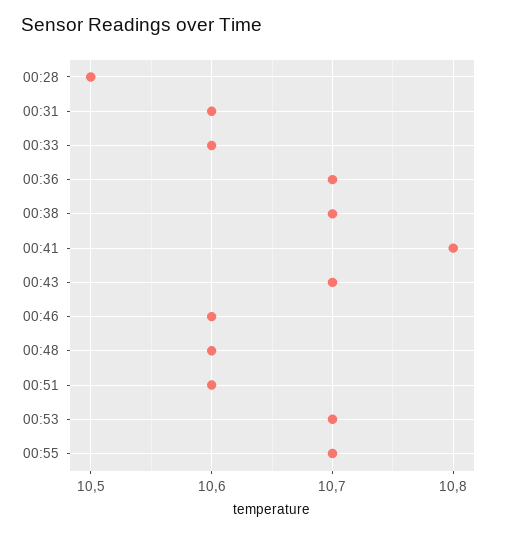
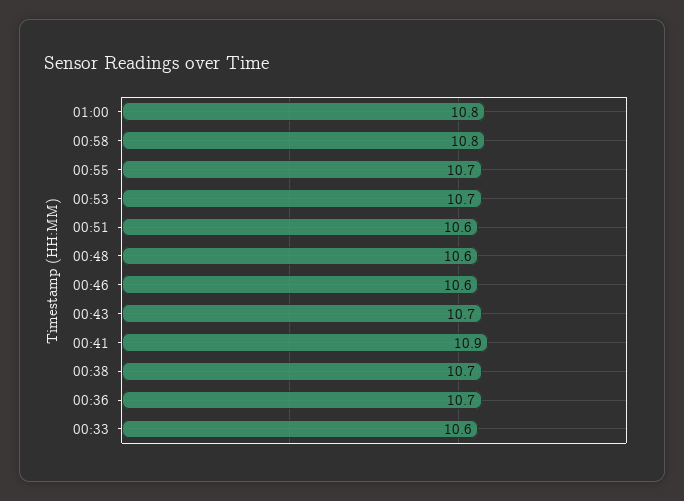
00:28: 10.5 -> none
00:31: 10.6 -> none
00:41: 10.8 -> 10.9
01:00: none -> 10.8
00:58: none -> 10.8

